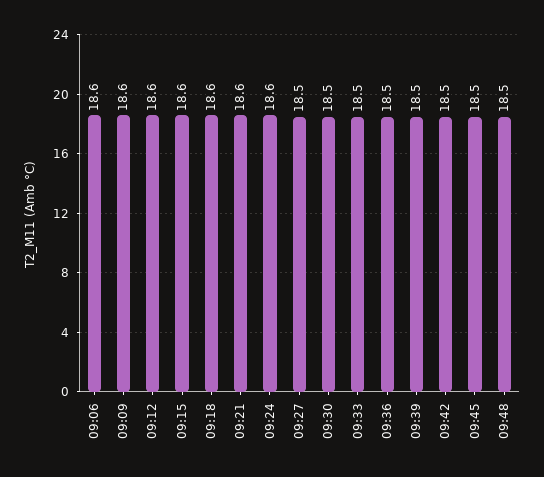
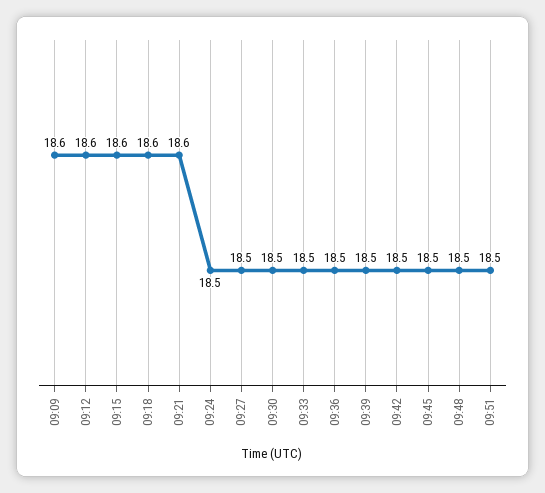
09:06: 18.6 -> none
09:24: 18.6 -> 18.5
09:51: none -> 18.5

